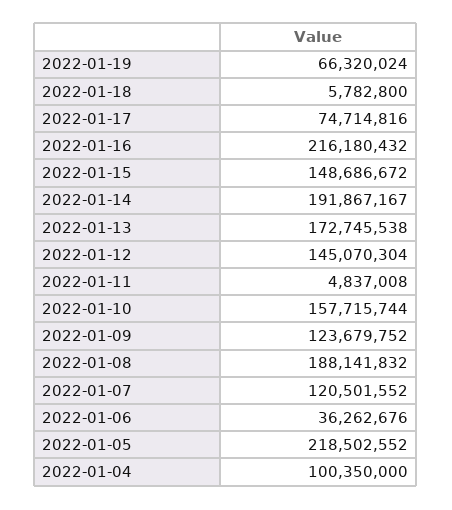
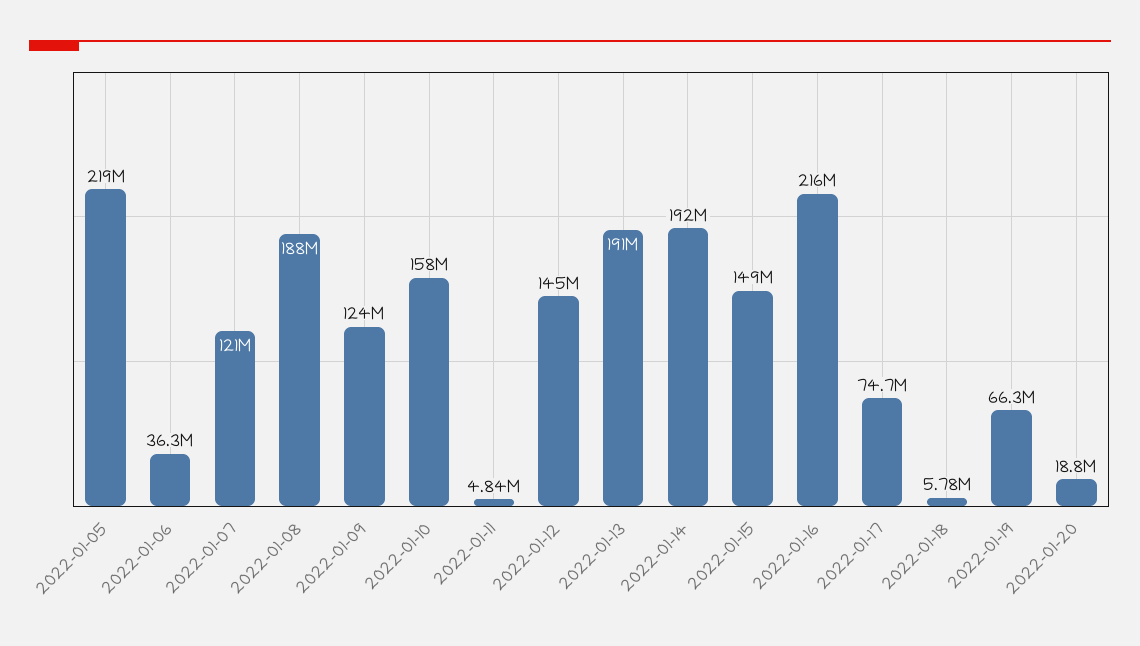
2022-01-13: 172745538 -> 191000000
2022-01-04: 100350000 -> none
2022-01-20: none -> 18800000

